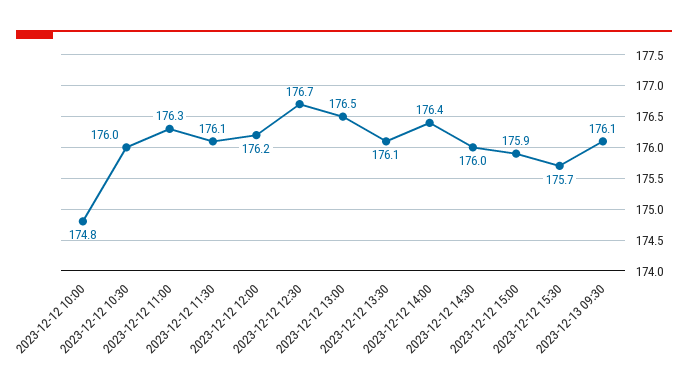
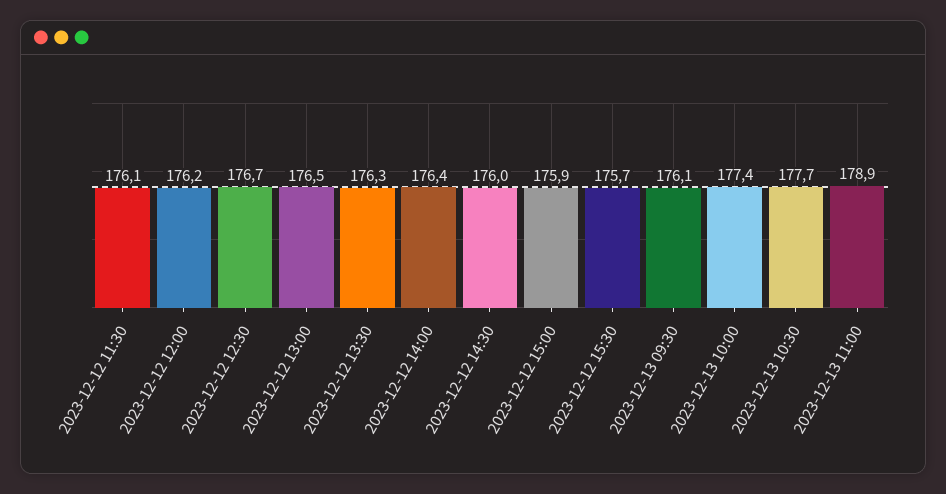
2023-12-12 10:00: 174.8 -> none
2023-12-12 10:30: 176 -> none
2023-12-12 11:00: 176.3 -> none
2023-12-12 13:30: 176.1 -> 176.3
2023-12-13 10:00: none -> 177.4
2023-12-13 10:30: none -> 177.7
2023-12-13 11:00: none -> 178.9

